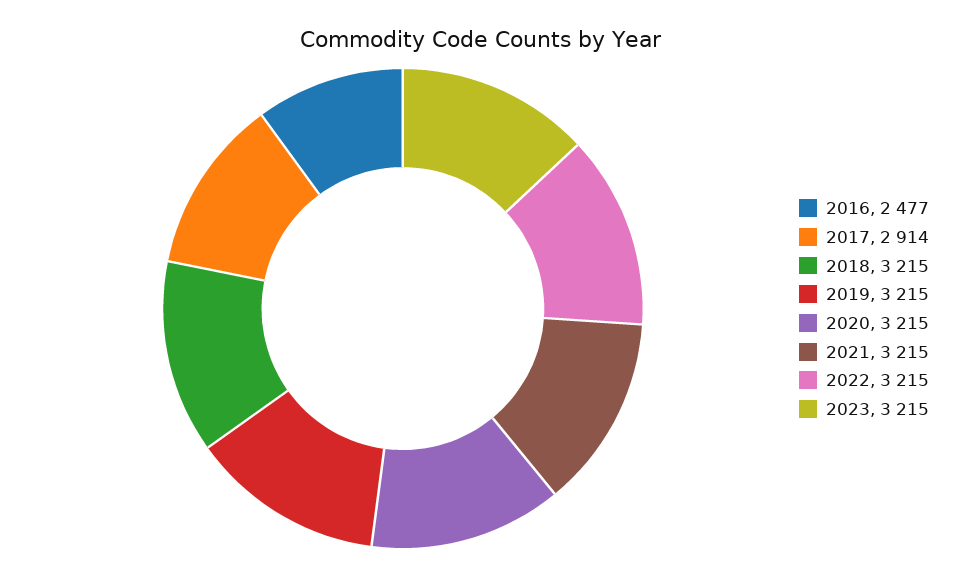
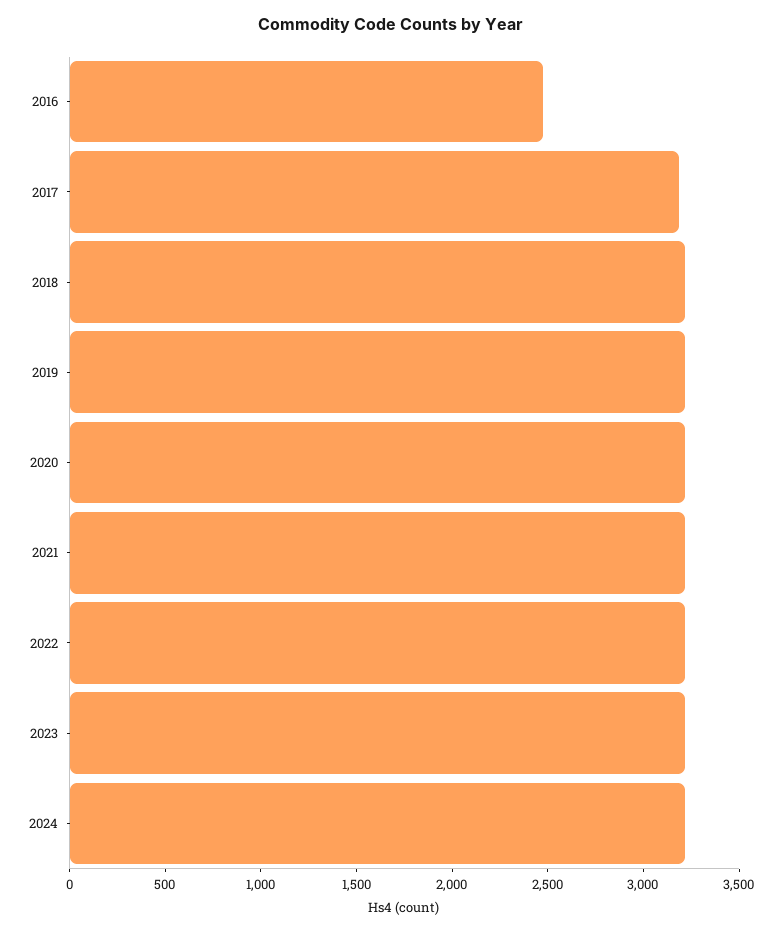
2017: 2914 -> 3200
2024: none -> 3200

